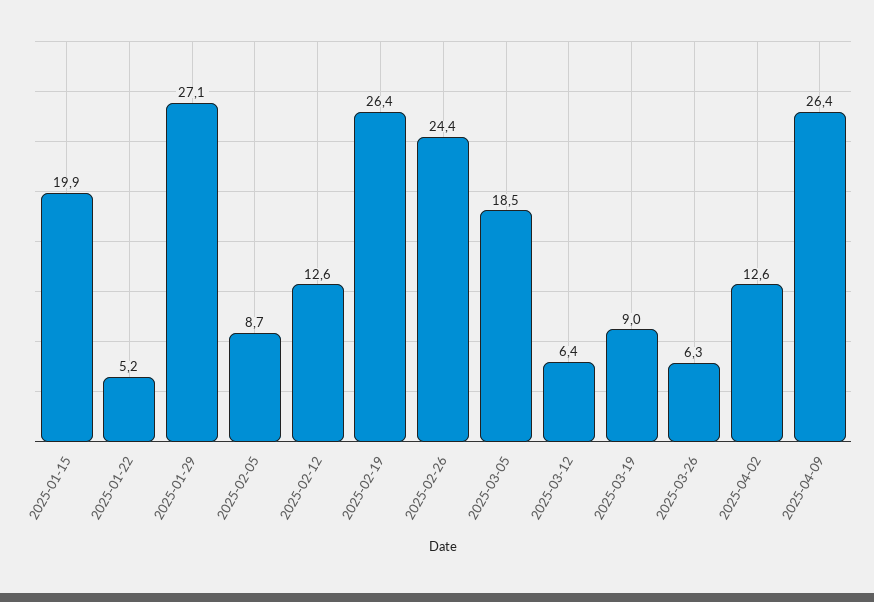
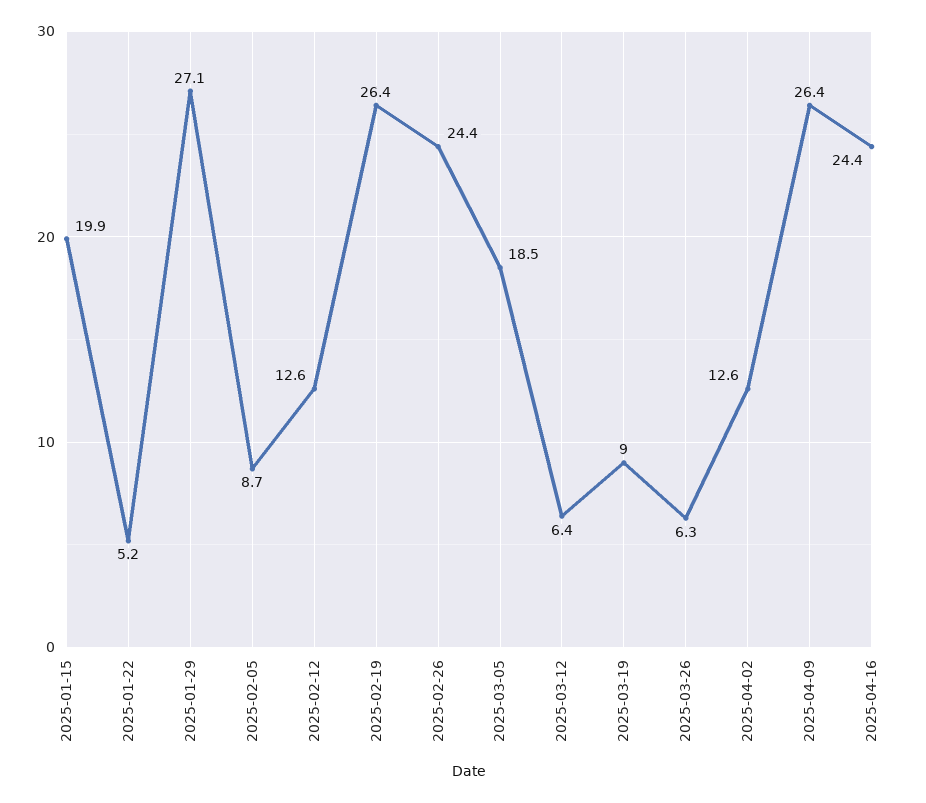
2025-04-16: none -> 24.4

